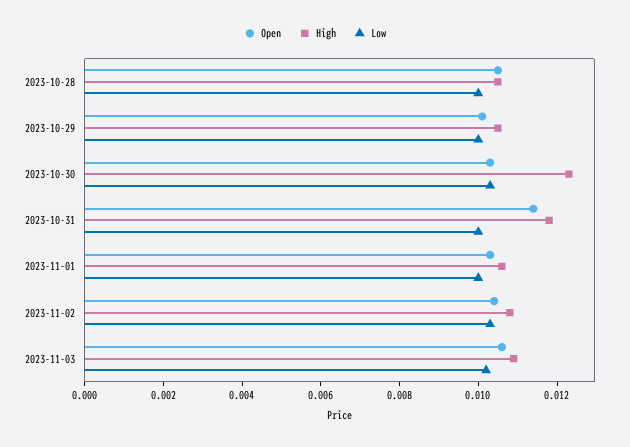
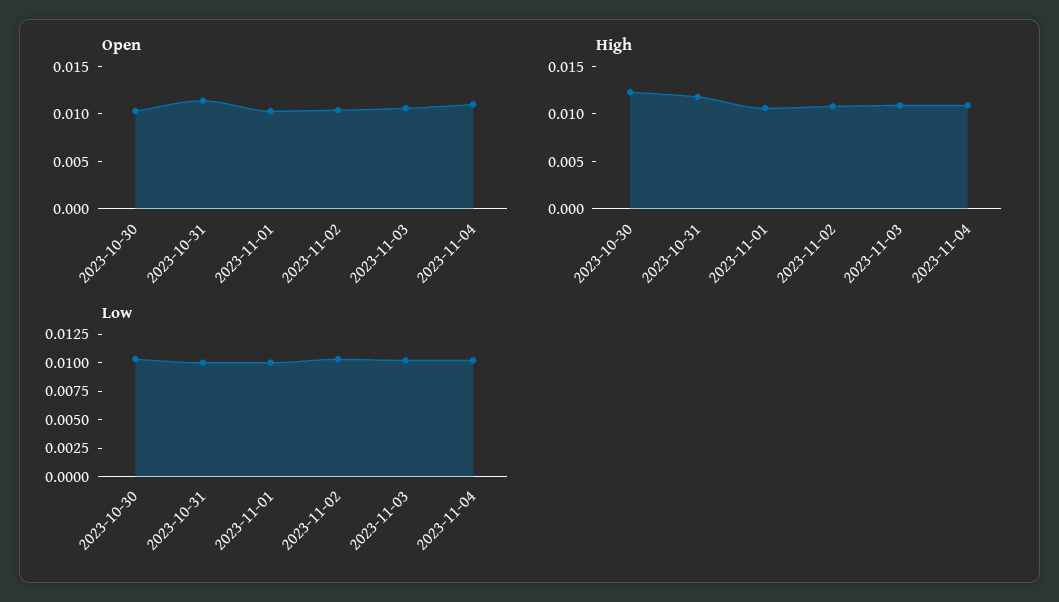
Open, 2023-10-28: 0.0105 -> none
High, 2023-10-28: 0.0105 -> none
Low, 2023-10-28: 0.01 -> none
Open, 2023-10-29: 0.01 -> none
High, 2023-10-29: 0.0105 -> none
Low, 2023-10-29: 0.01 -> none
Open, 2023-11-04: none -> 0.011
High, 2023-11-04: none -> 0.011
Low, 2023-11-04: none -> 0.01

